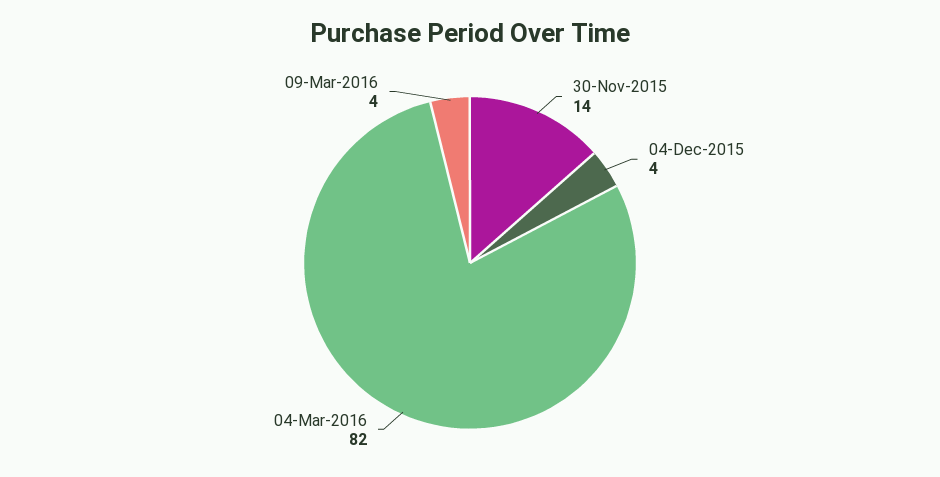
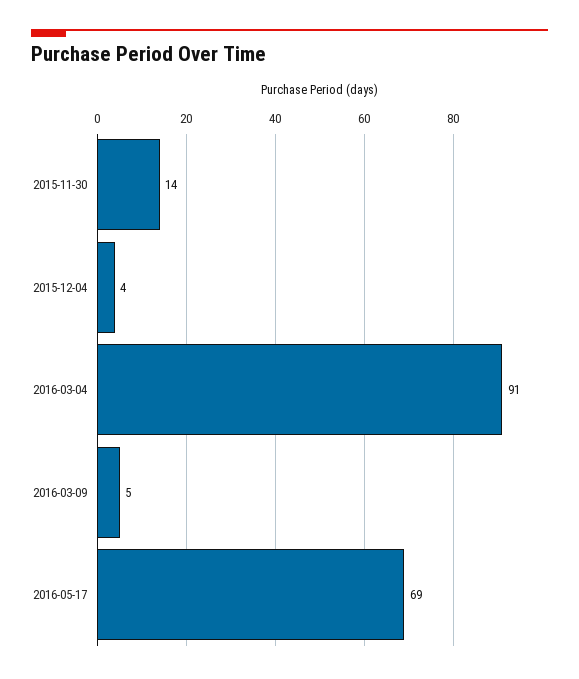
04-Mar-2016: 82 -> 91
09-Mar-2016: 4 -> 5
2016-05-17: none -> 69

